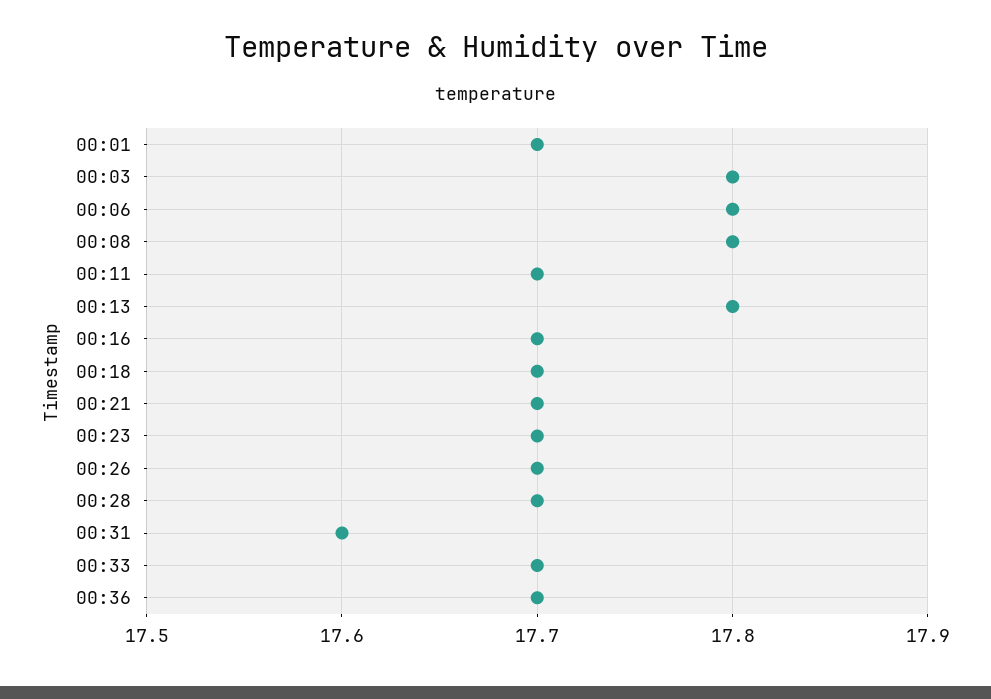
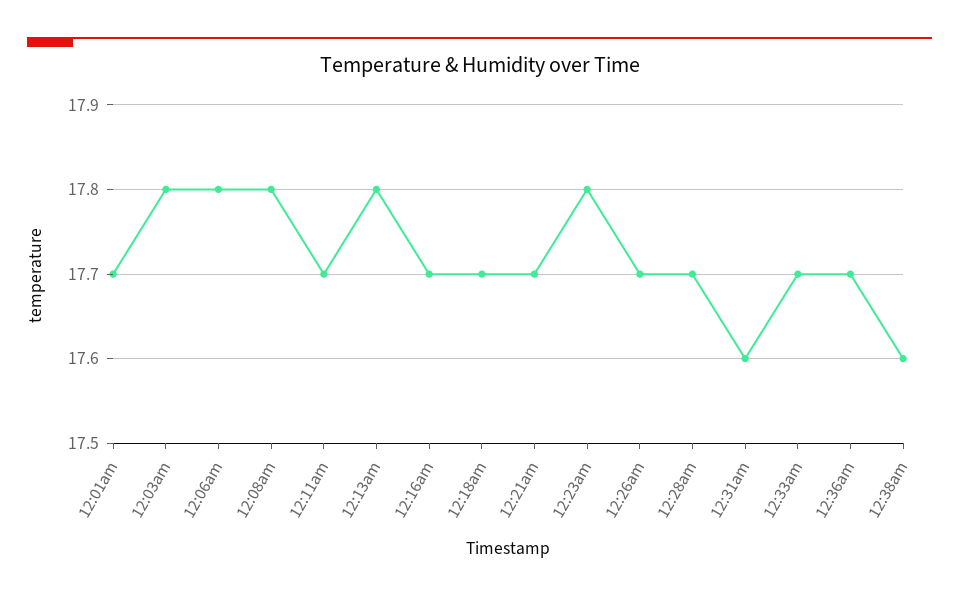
00:23: 17.7 -> 17.8
12:38am: none -> 17.6

